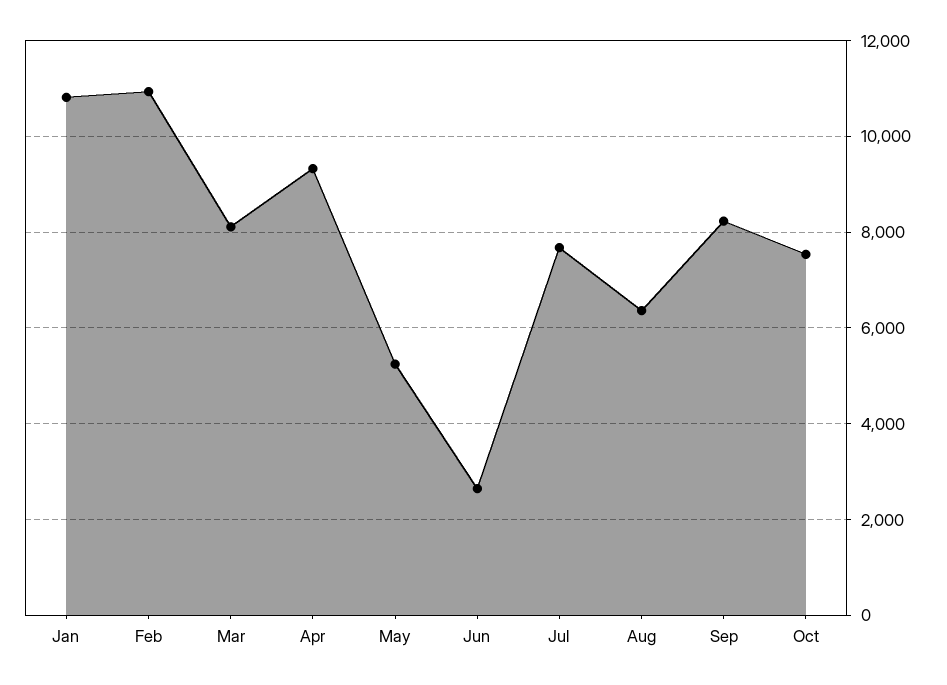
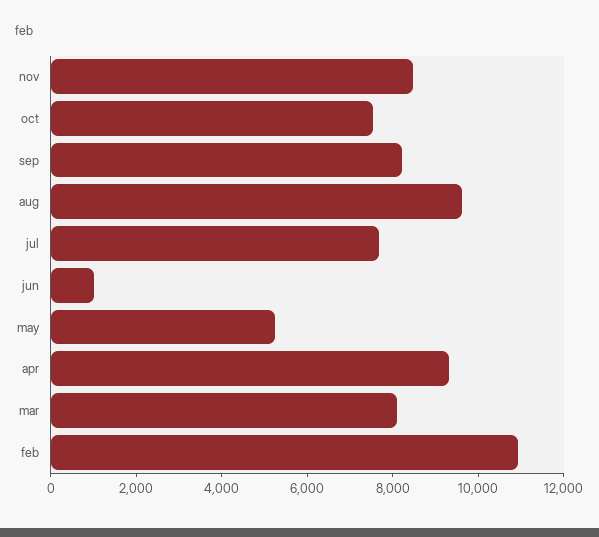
Jan: 10800 -> none
Jun: 2600 -> 1000
Aug: 6400 -> 9500
nov: none -> 8500

